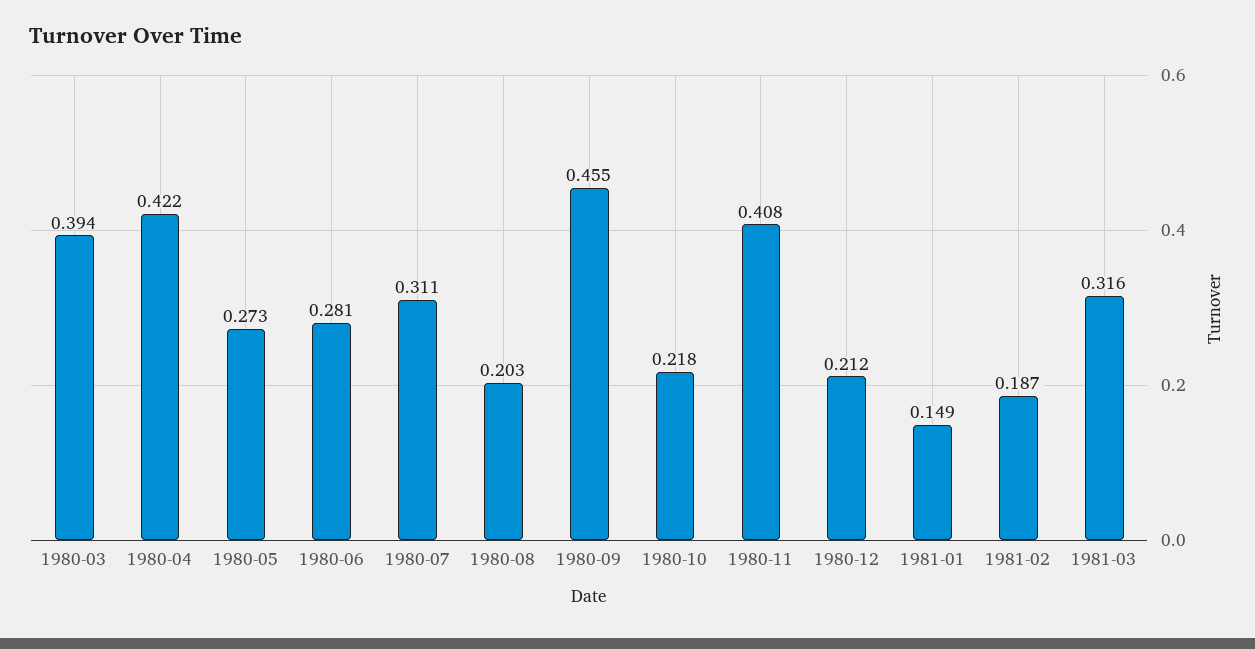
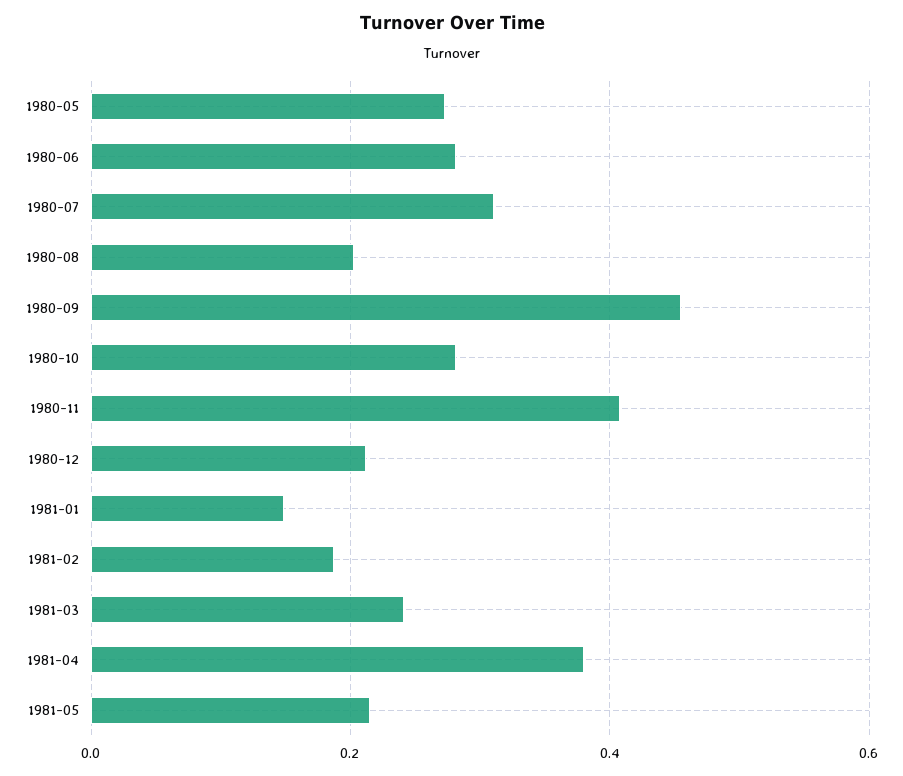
1980-03: 0.394 -> none
1980-04: 0.422 -> none
1980-10: 0.218 -> 0.28
1981-03: 0.316 -> 0.24
1981-04: none -> 0.38
1981-05: none -> 0.22

